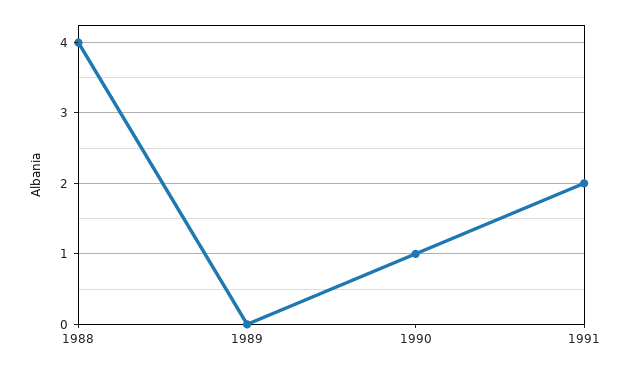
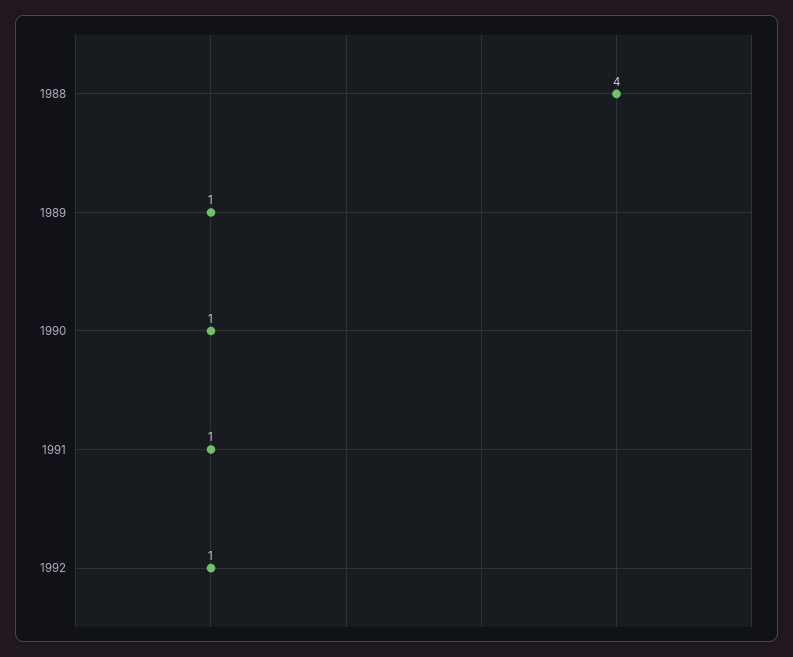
1989: 0 -> 1
1991: 2 -> 1
1992: none -> 1

